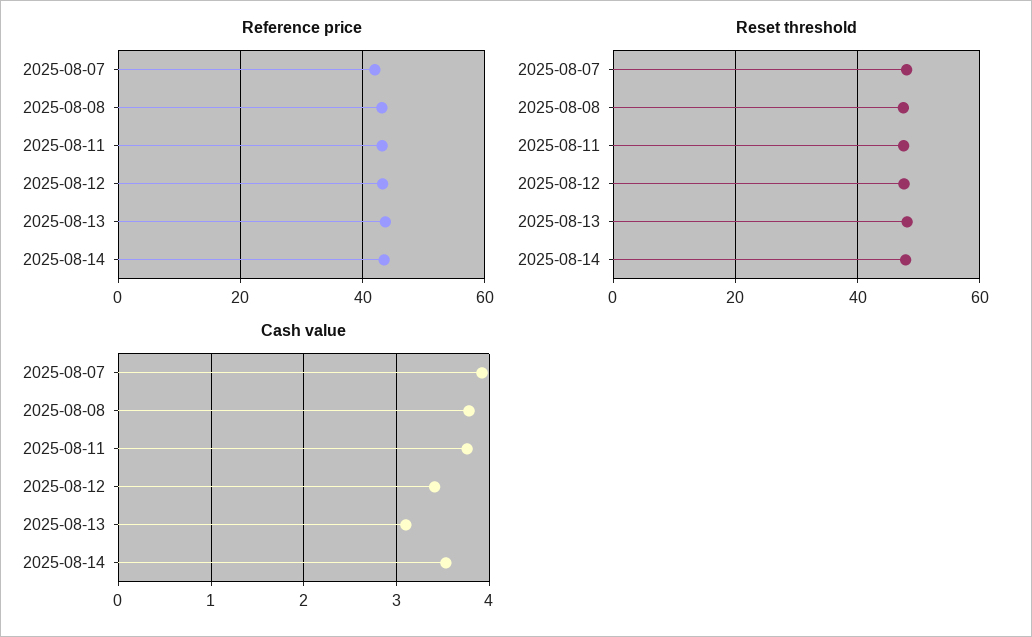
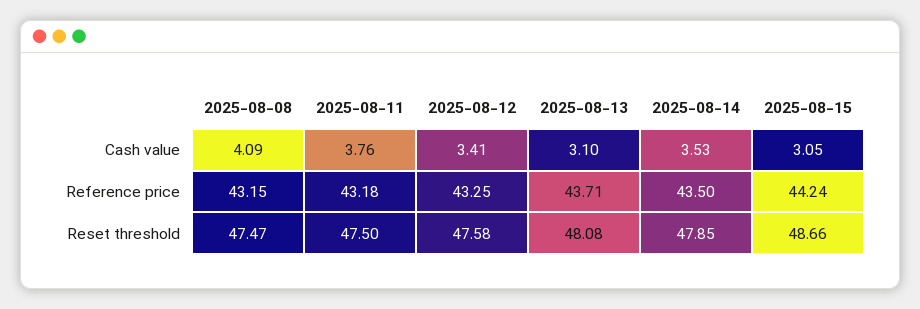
Reference price, 2025-08-07: 42 -> none
Reset threshold, 2025-08-07: 48 -> none
Cash value, 2025-08-07: 3.9 -> none
Cash value, 2025-08-08: 3.8 -> 4.09
Cash value, 2025-08-15: none -> 3.05
Reference price, 2025-08-15: none -> 44.24
Reset threshold, 2025-08-15: none -> 48.66

